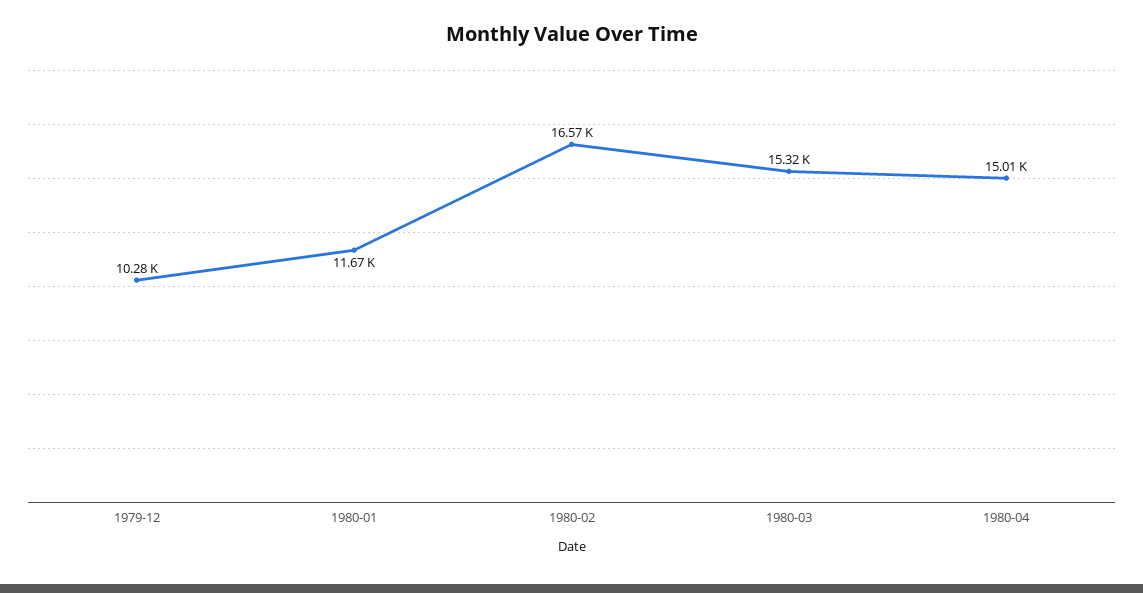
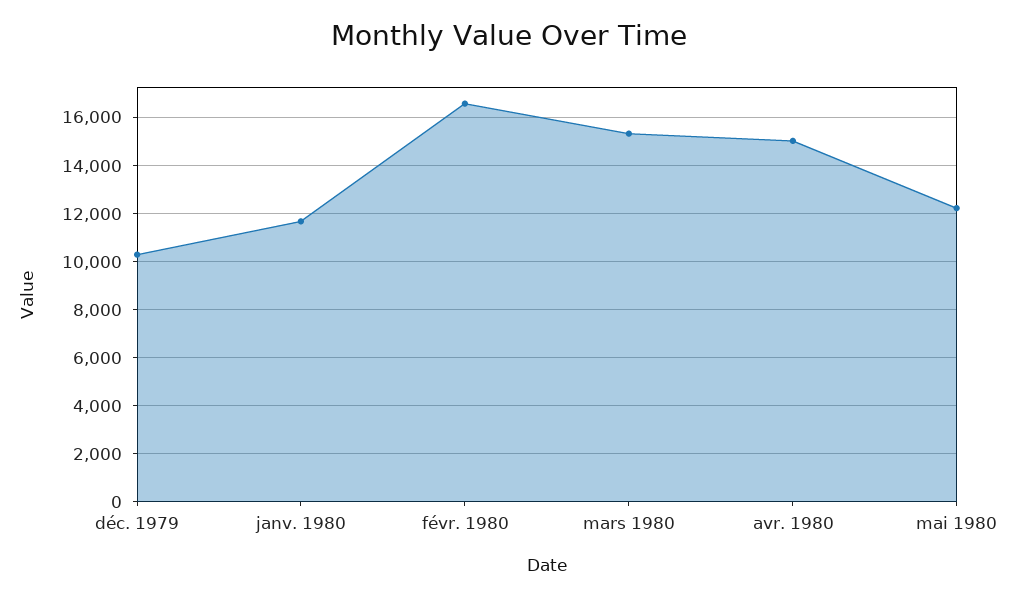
mai 1980: none -> 12250

